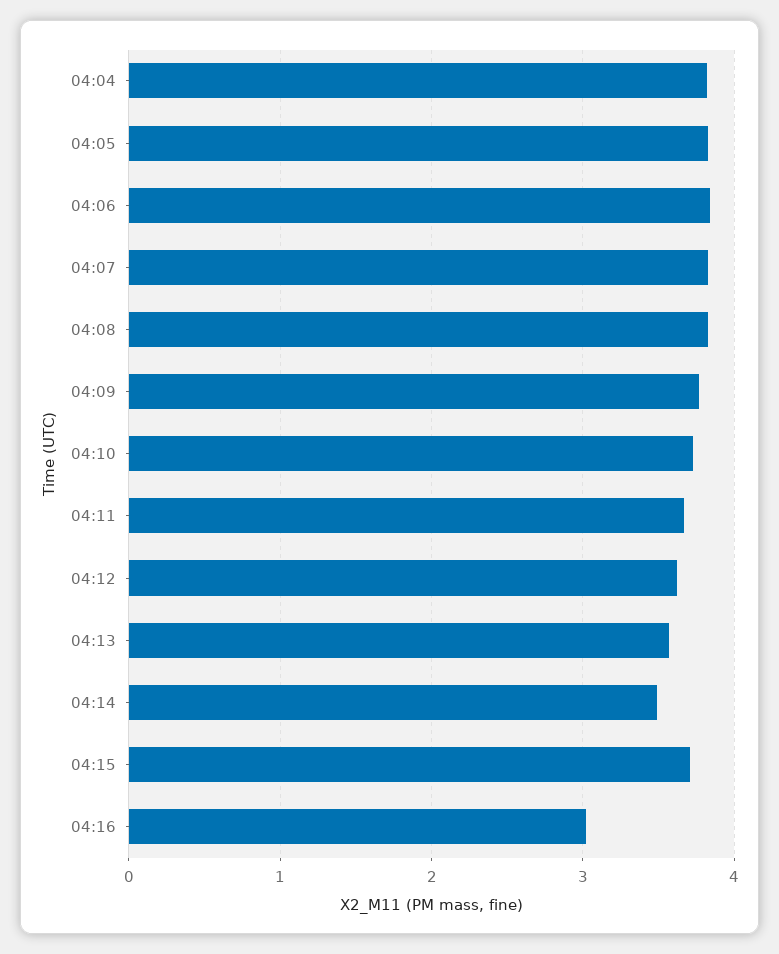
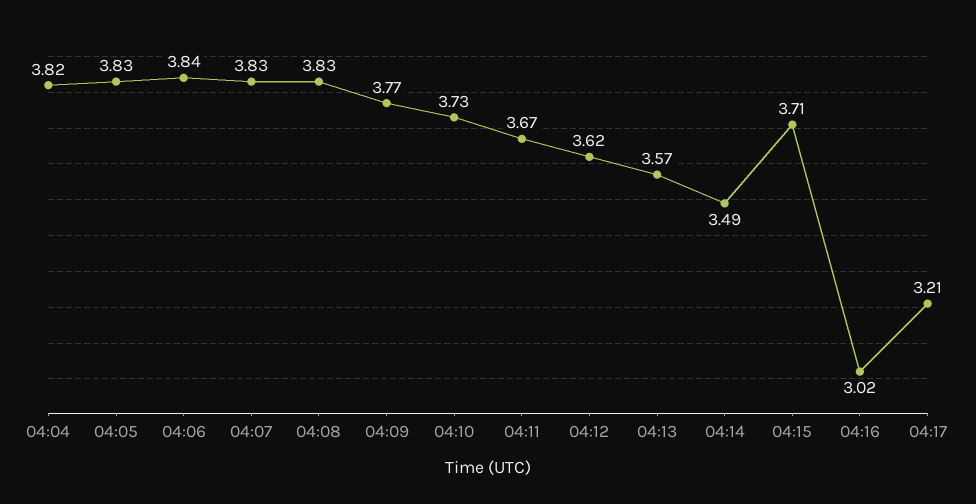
04:17: none -> 3.21

